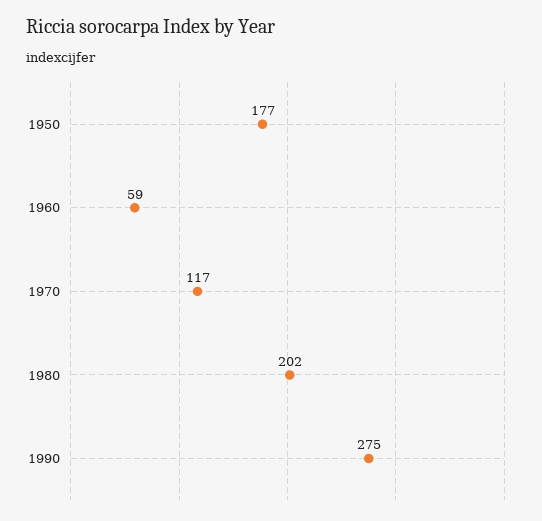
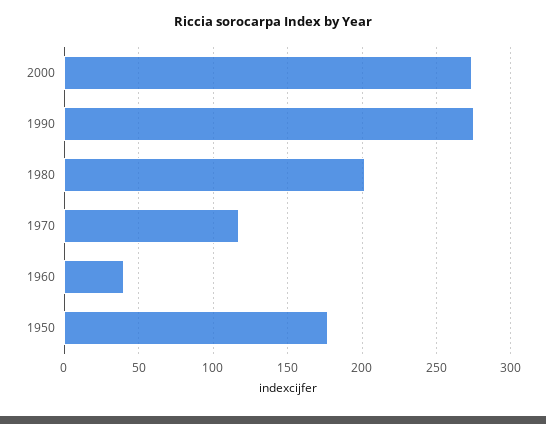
1960: 59 -> 40
2000: none -> 275

